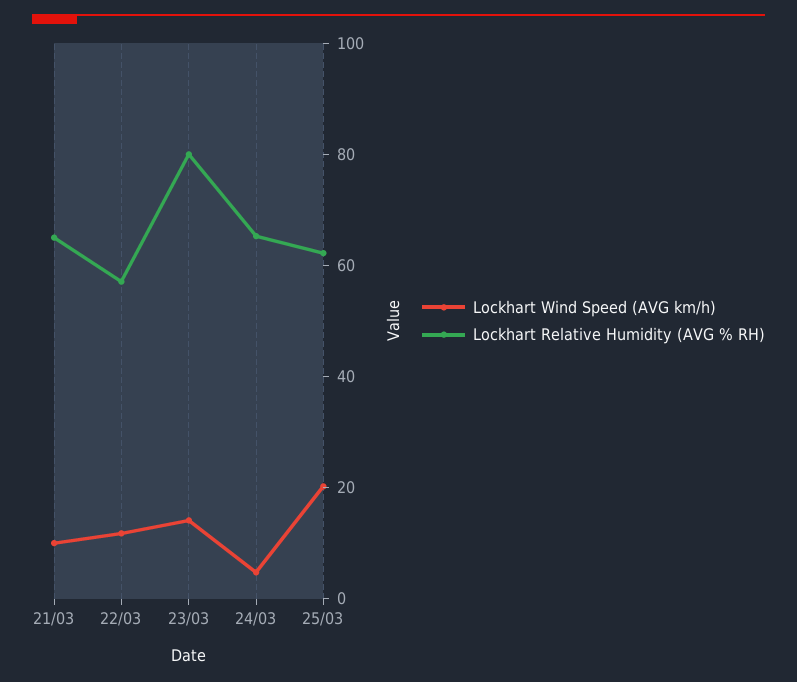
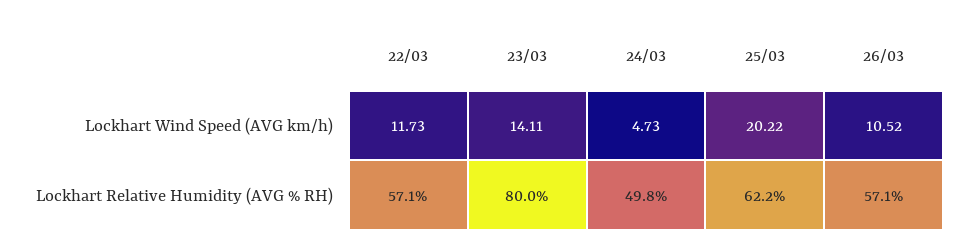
Lockhart Wind Speed (AVG km/h), 21/03: 10 -> none
Lockhart Relative Humidity (AVG % RH), 21/03: 65 -> none
Lockhart Relative Humidity (AVG % RH), 24/03: 65 -> 49.8
Lockhart Wind Speed (AVG km/h), 26/03: none -> 10.52
Lockhart Relative Humidity (AVG % RH), 26/03: none -> 57.1

